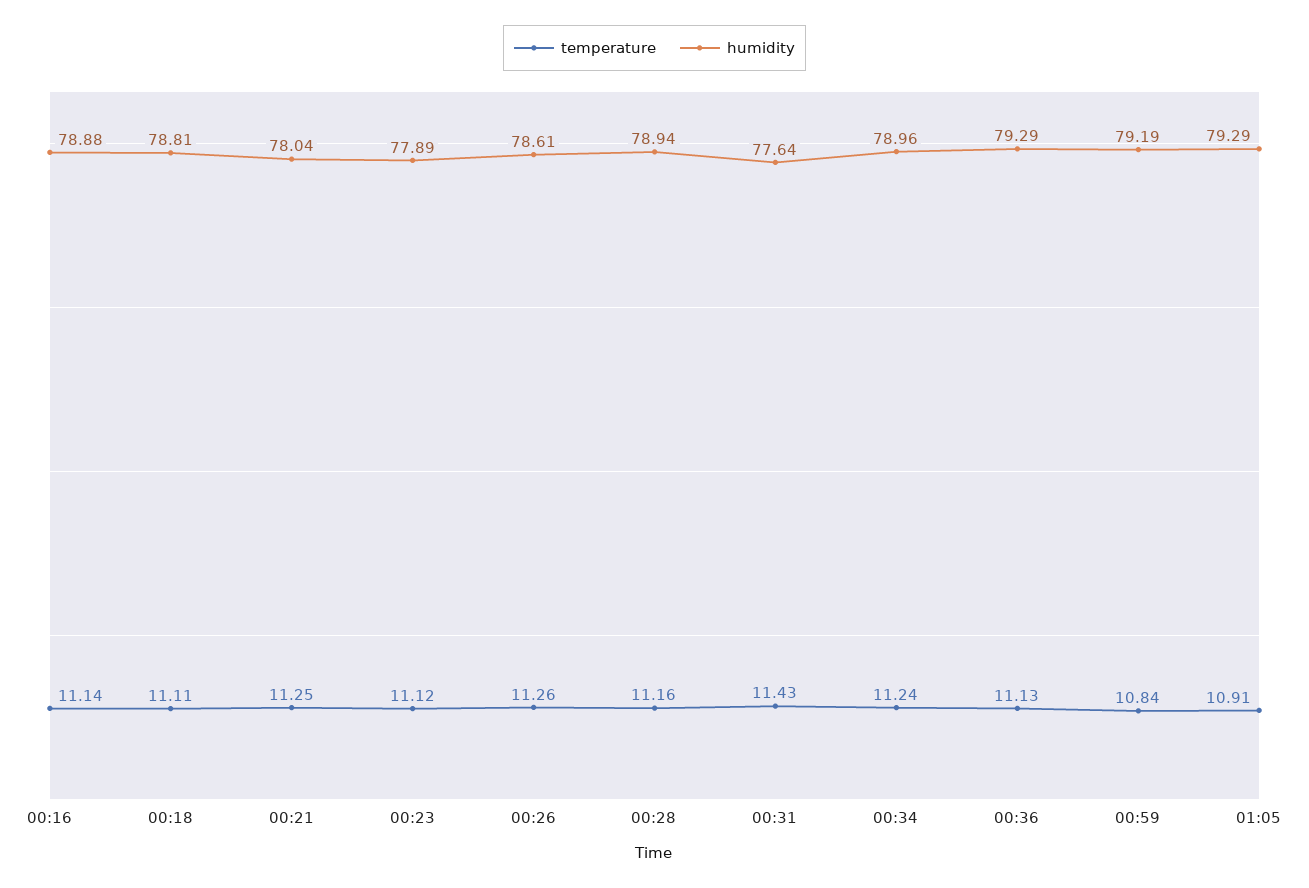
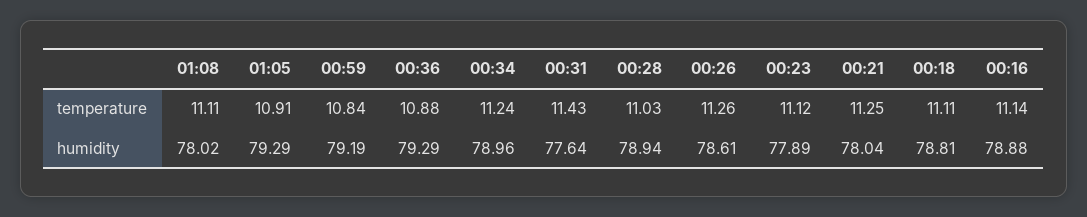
temperature, 00:28: 11.16 -> 11.03
temperature, 00:36: 11.13 -> 10.88
temperature, 01:08: none -> 11.11
humidity, 01:08: none -> 78.02

